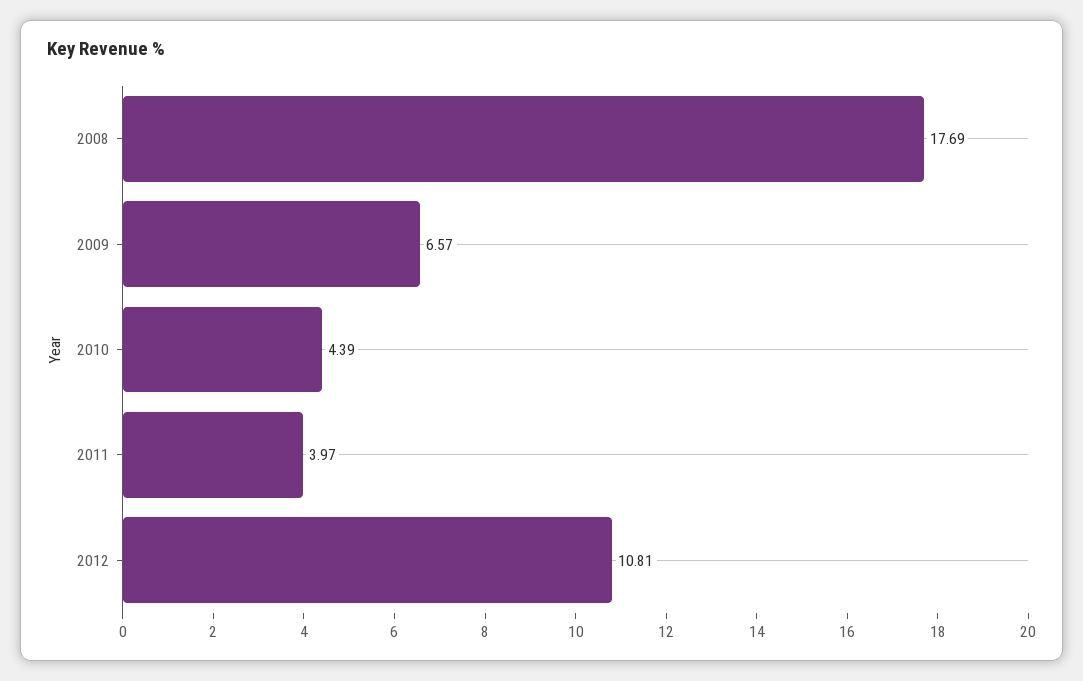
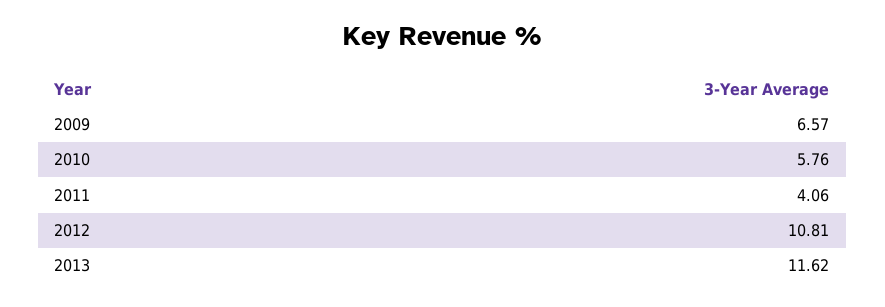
2008: 17.69 -> none
2010: 4.39 -> 5.76
2011: 3.97 -> 4.06
2013: none -> 11.62

